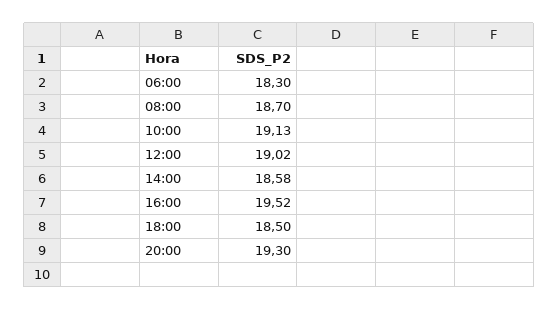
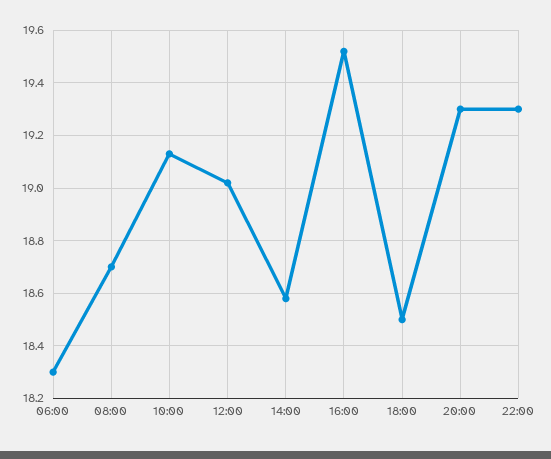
22:00: none -> 19.3

